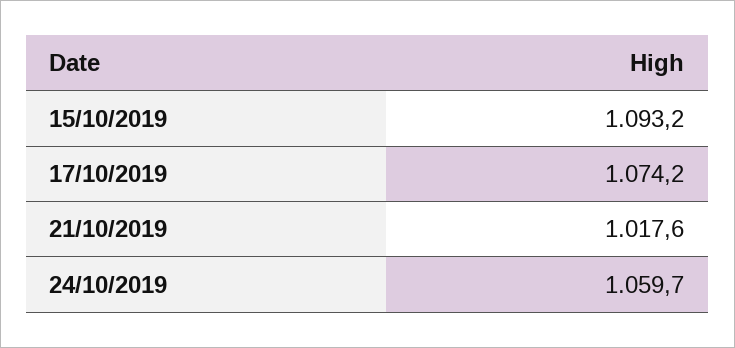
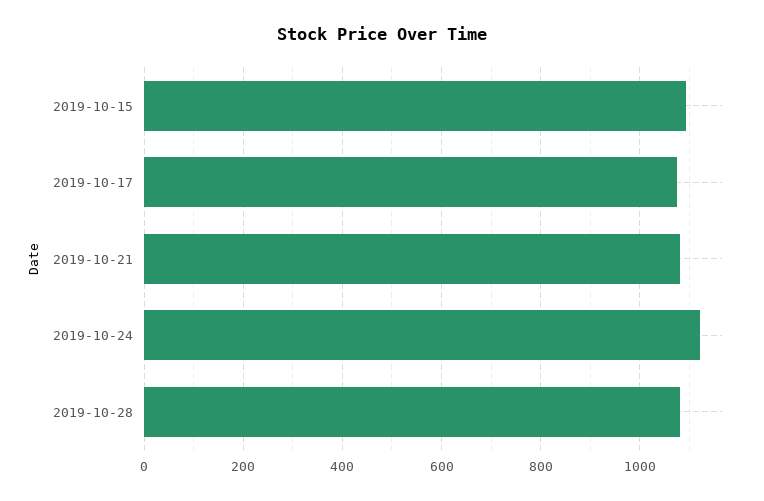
21/10/2019: 1017.6 -> 1080
24/10/2019: 1059.7 -> 1120
2019-10-28: none -> 1080

